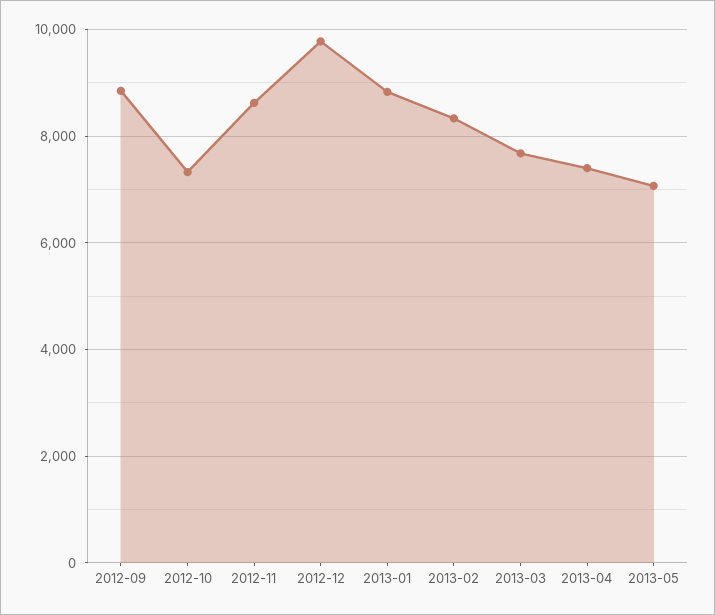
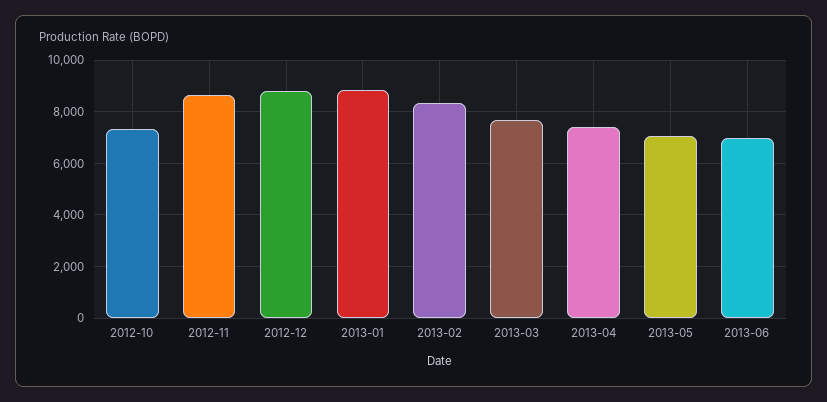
2012-09: 8800 -> none
2012-12: 9800 -> 8750
2013-06: none -> 7000

